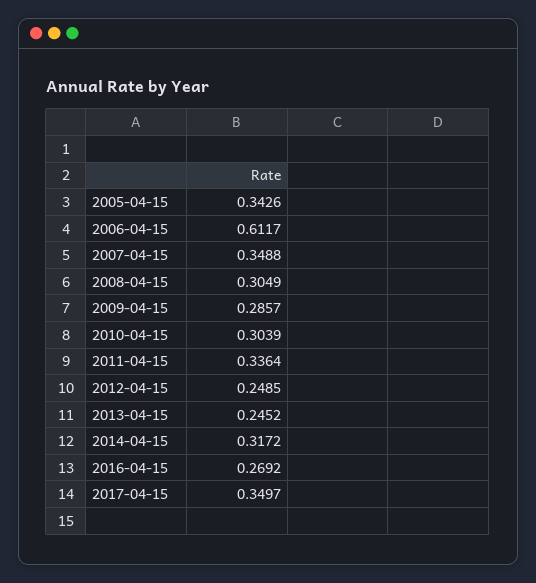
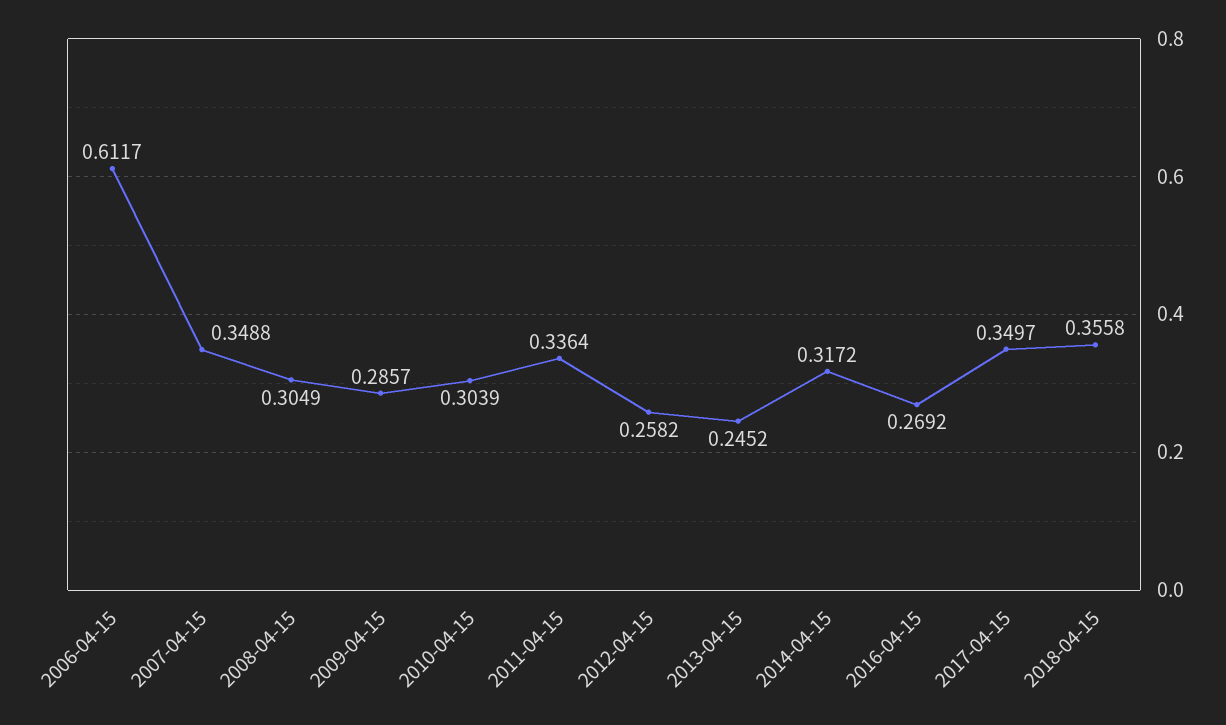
2005-04-15: 0.3426 -> none
2012-04-15: 0.2485 -> 0.2582
2018-04-15: none -> 0.3558

